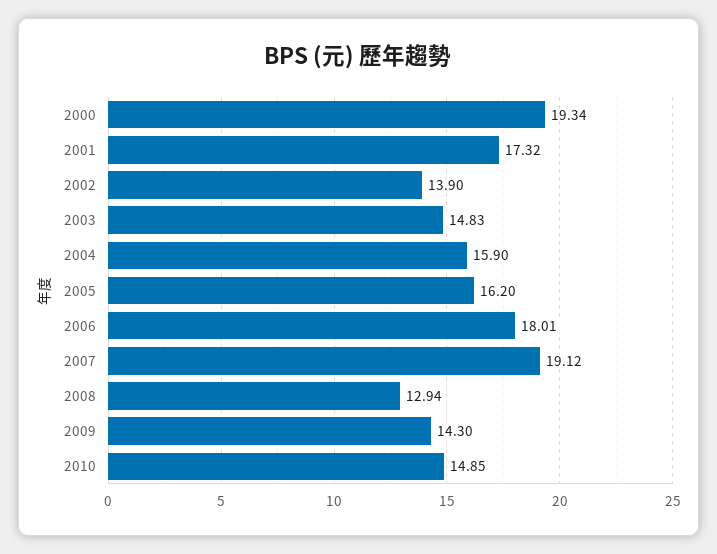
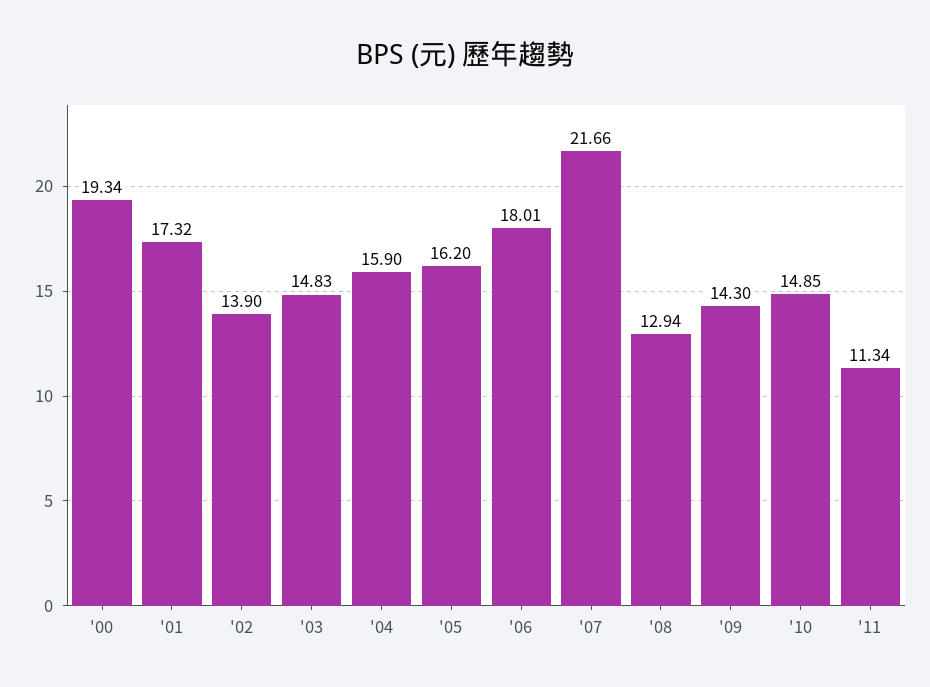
2007: 19.12 -> 21.66
'11: none -> 11.34

